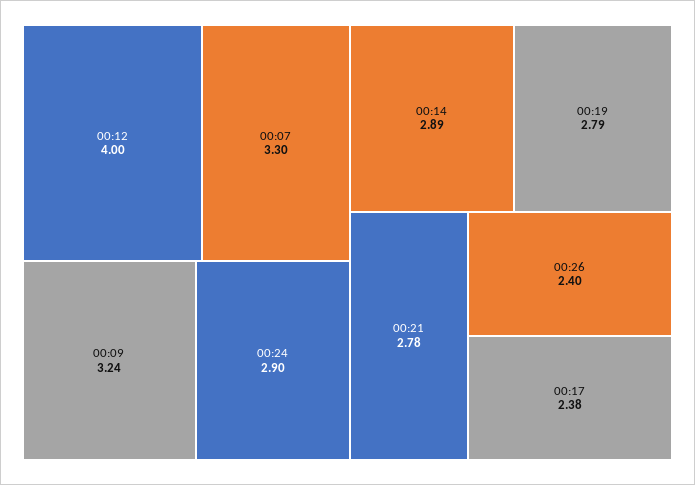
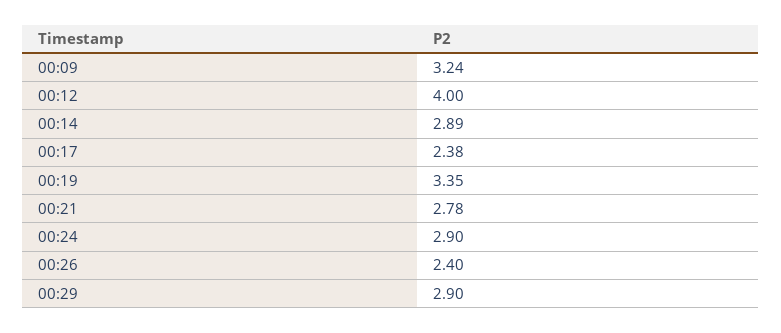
00:07: 3.3 -> none
00:19: 2.79 -> 3.35
00:29: none -> 2.9

